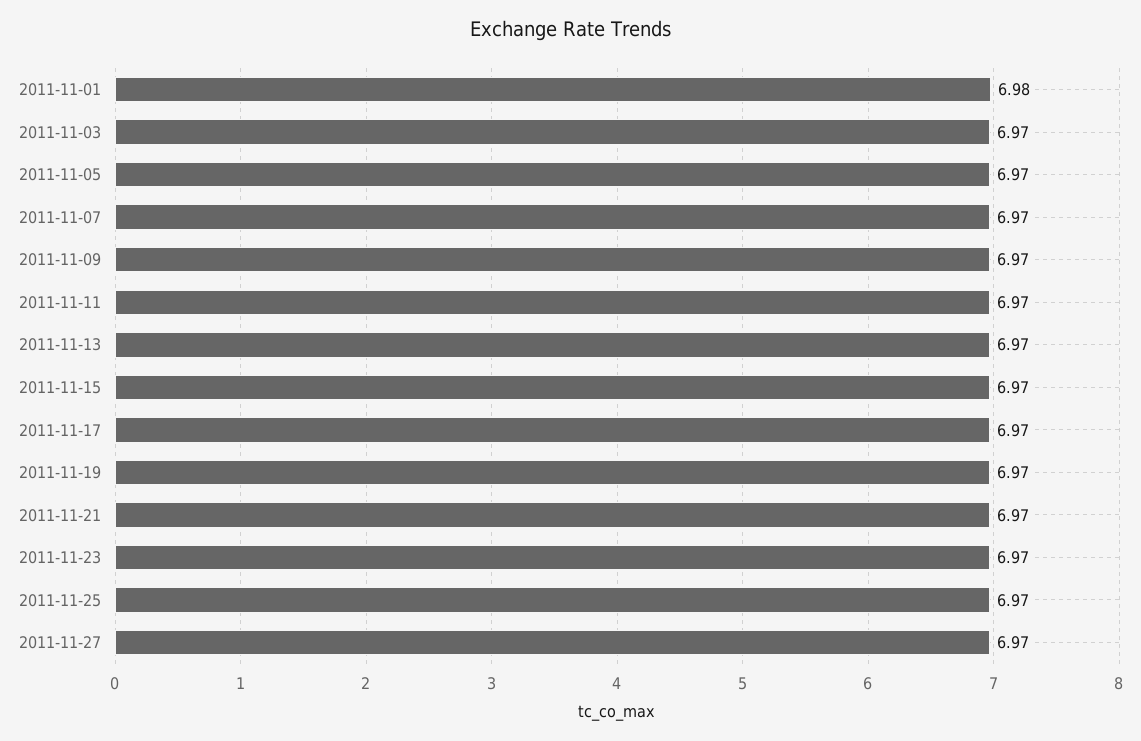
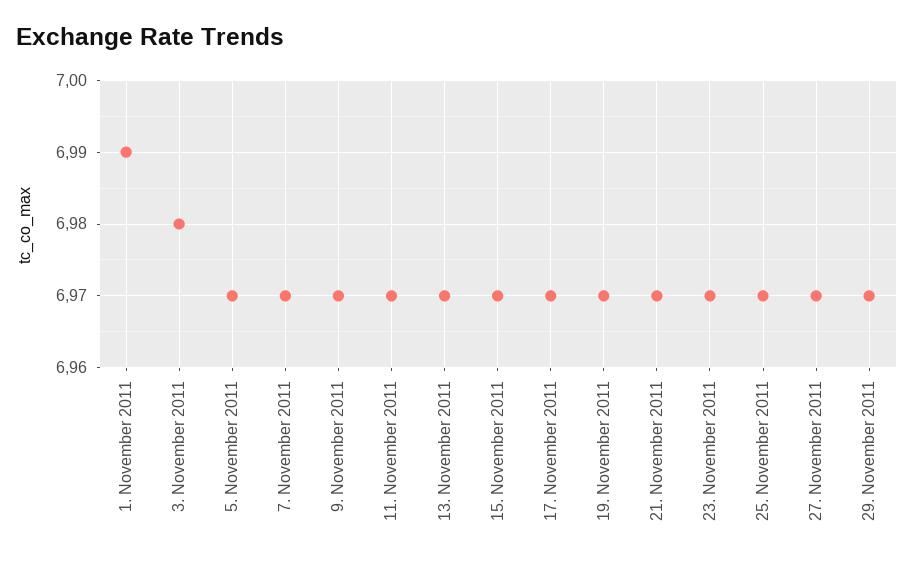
2011-11-01: 6.98 -> 6.99
2011-11-03: 6.97 -> 6.98
29. November 2011: none -> 6.97

